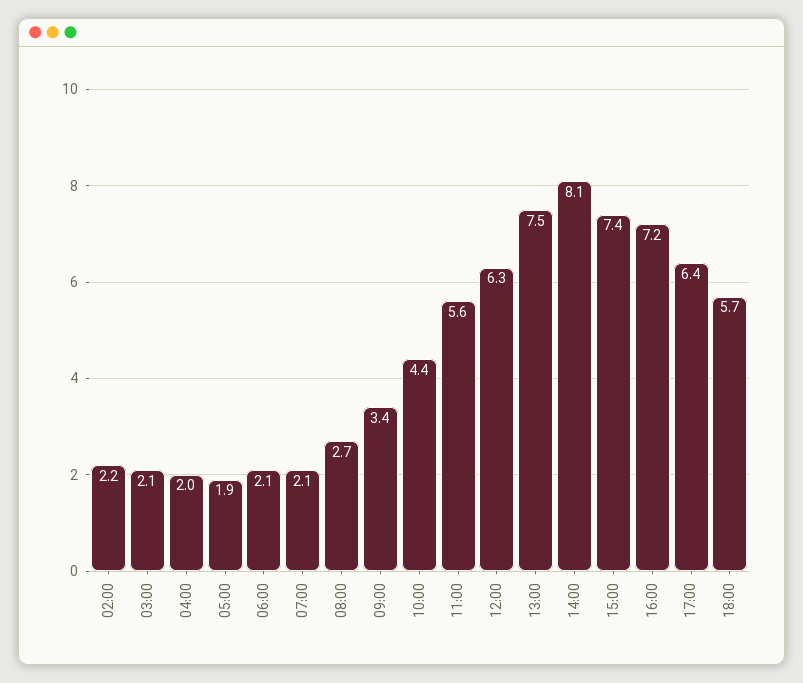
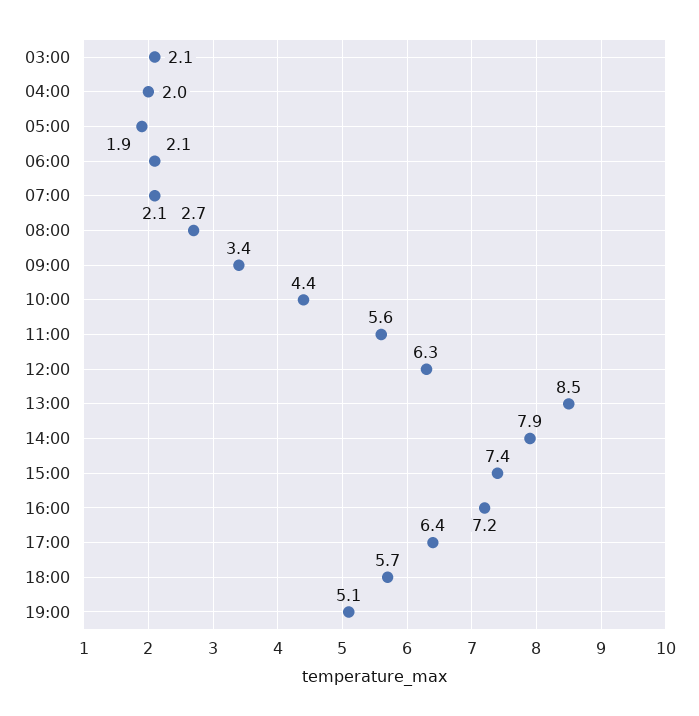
02:00: 2.2 -> none
13:00: 7.5 -> 8.5
14:00: 8.1 -> 7.9
19:00: none -> 5.1

